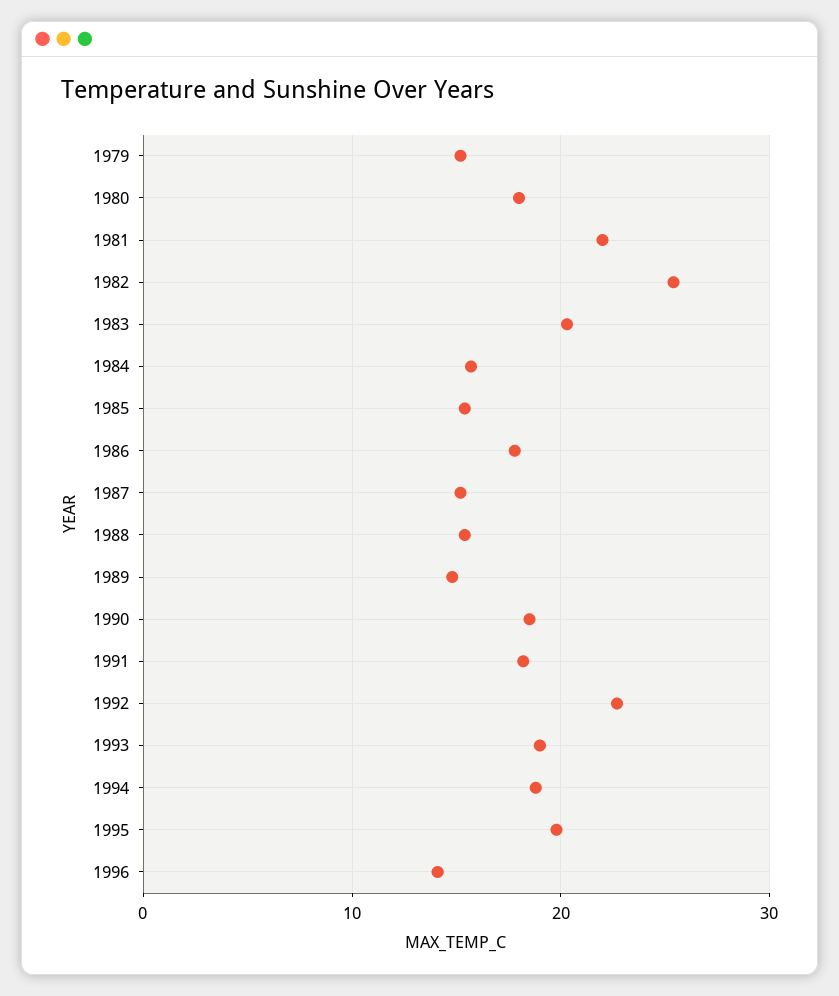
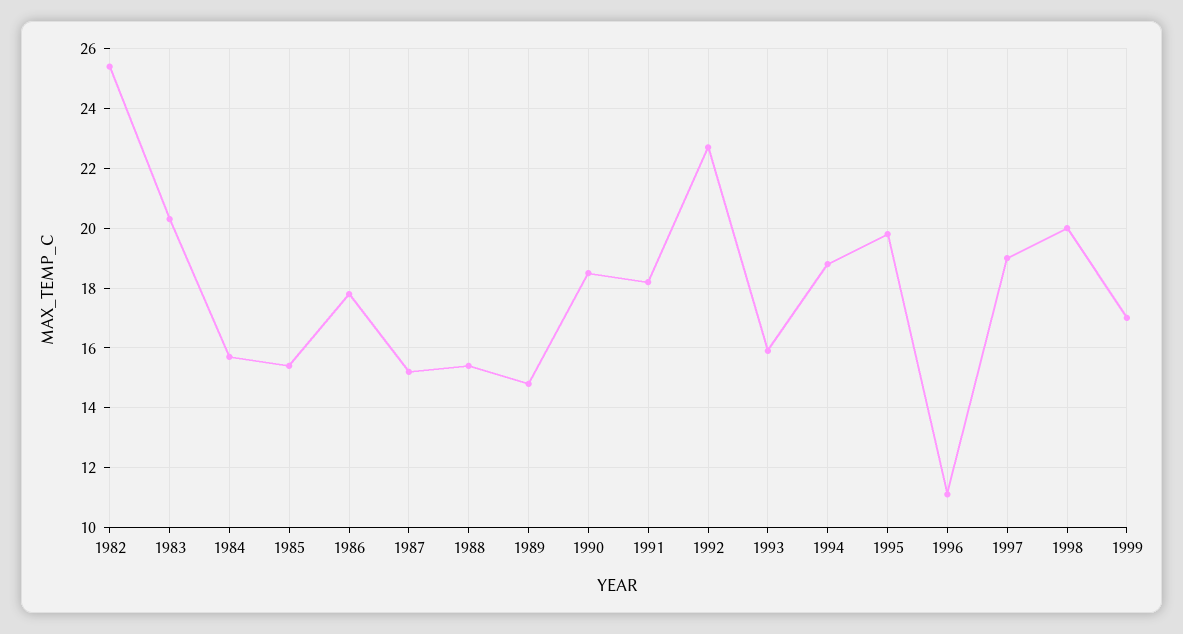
1979: 15 -> none
1980: 18 -> none
1981: 22 -> none
1993: 19 -> 16
1996: 14 -> 11
1997: none -> 19
1998: none -> 20
1999: none -> 17

